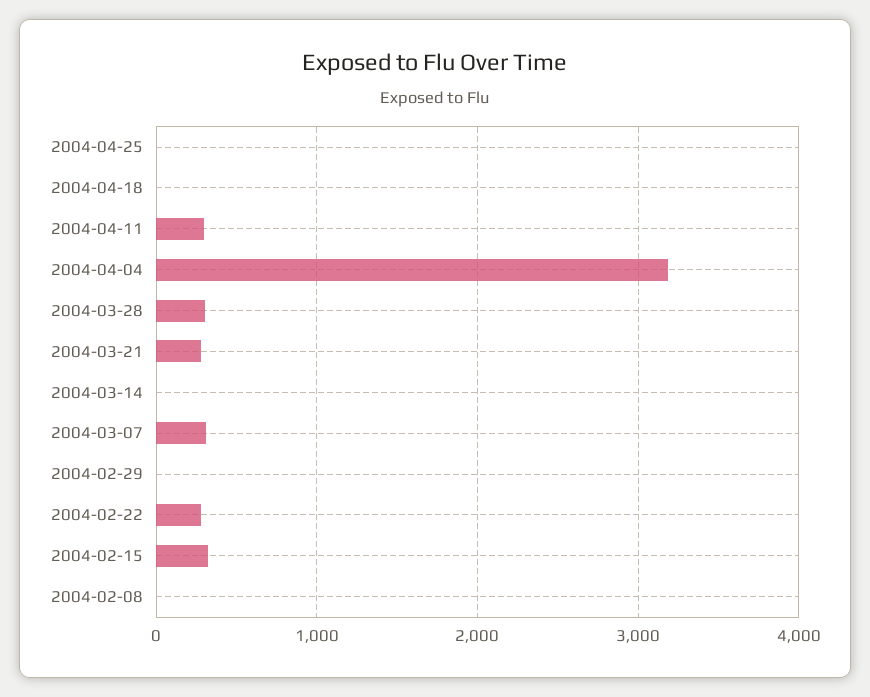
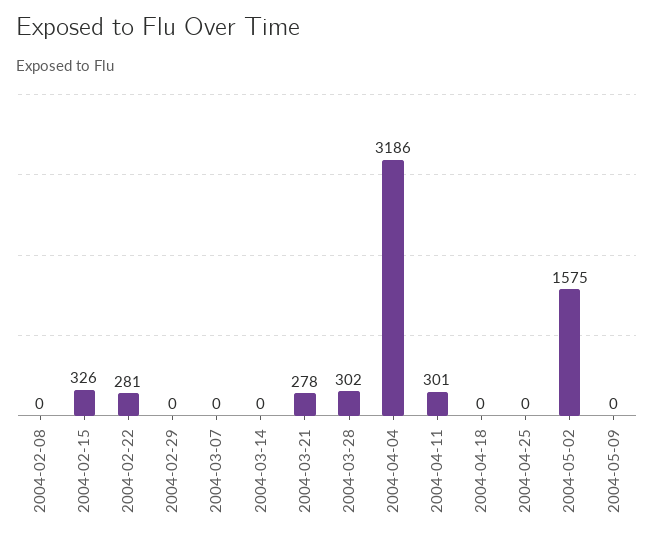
2004-03-07: 300 -> 0
2004-05-02: none -> 1575
2004-05-09: none -> 0

